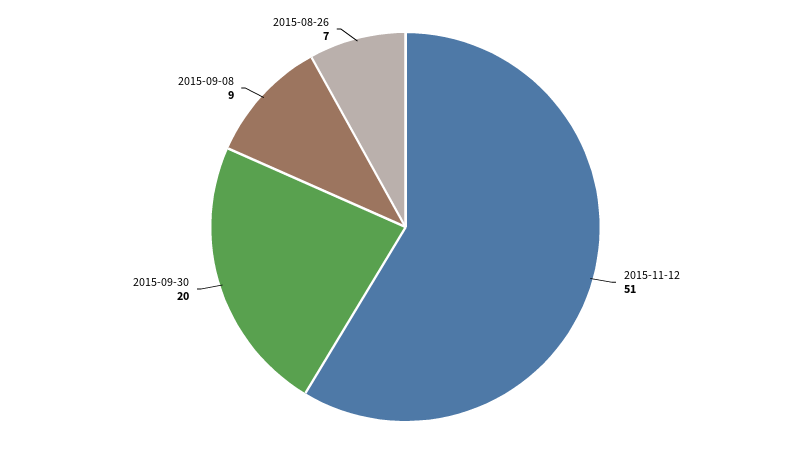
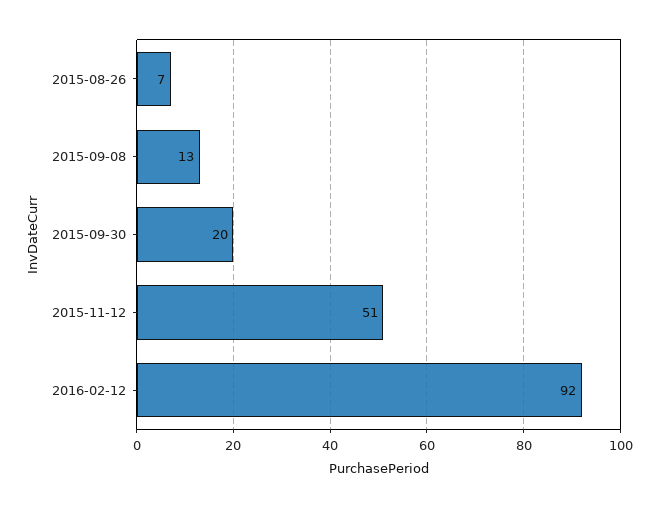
2015-09-08: 9 -> 13
2016-02-12: none -> 92

